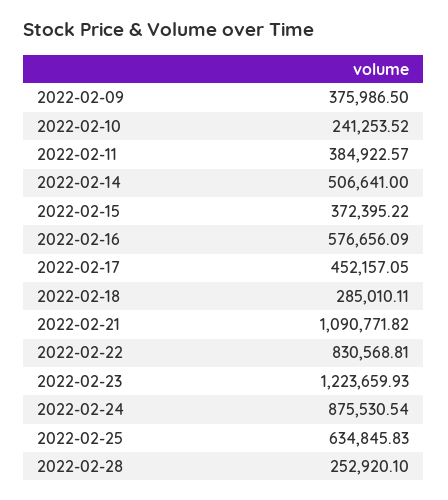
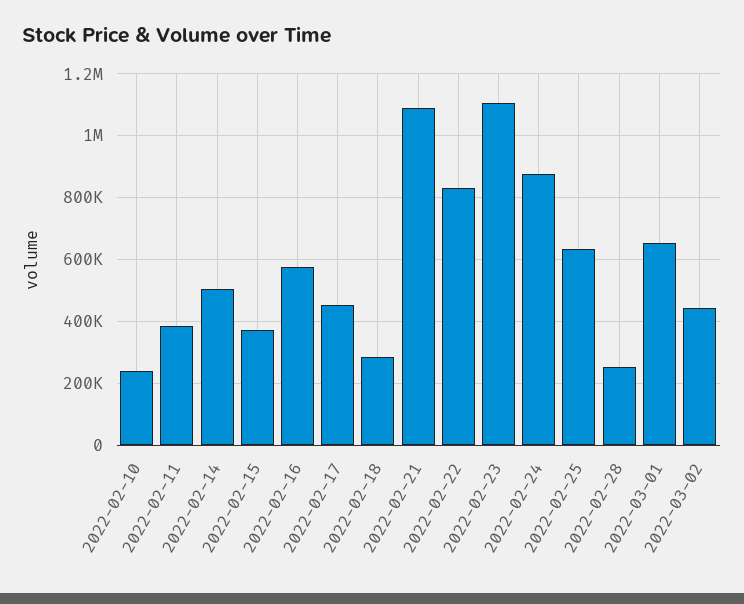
2022-02-09: 375986.5 -> none
2022-02-23: 1223659.93 -> 1100000
2022-03-01: none -> 660000
2022-03-02: none -> 440000

